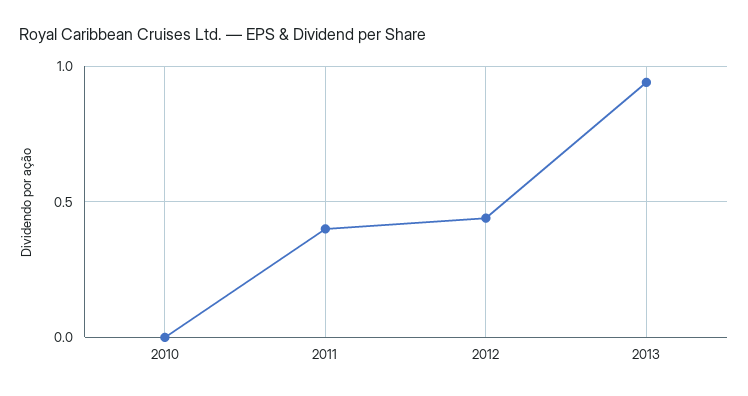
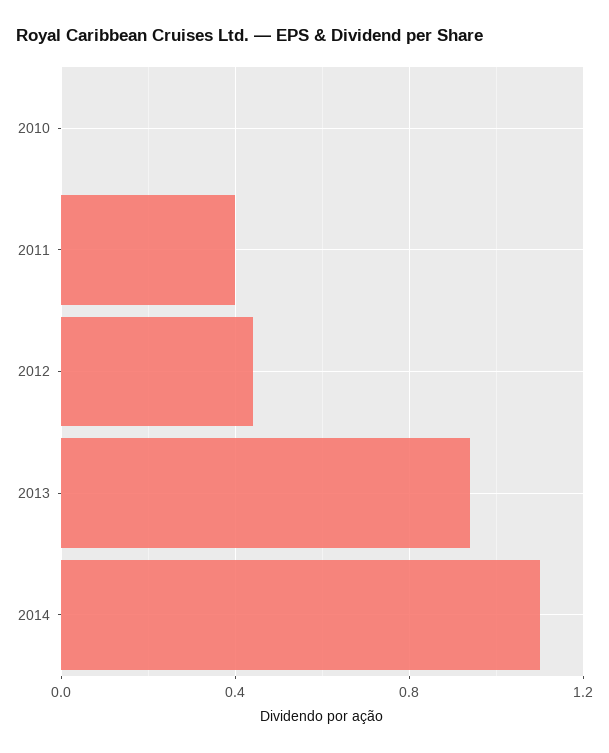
2014: none -> 1.1

